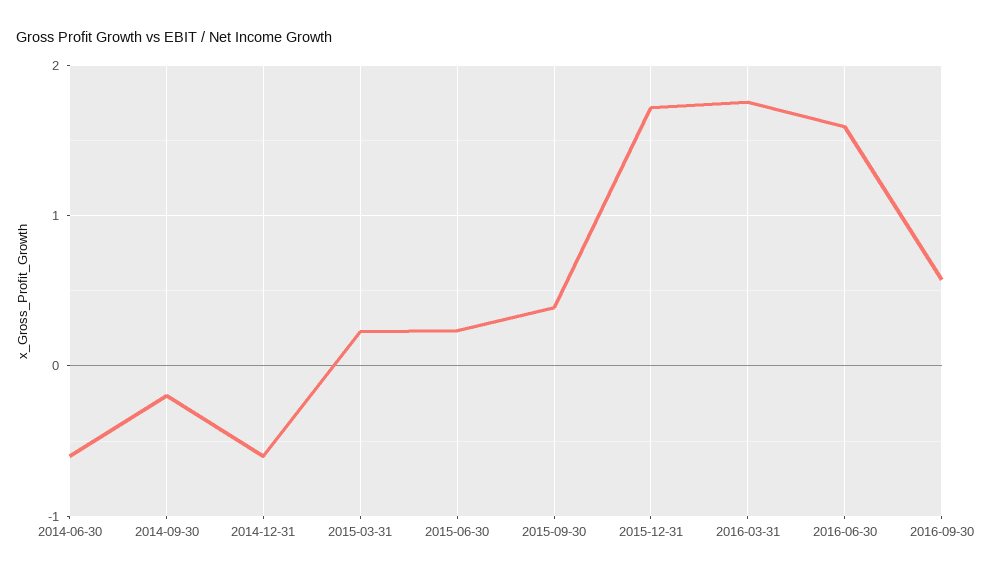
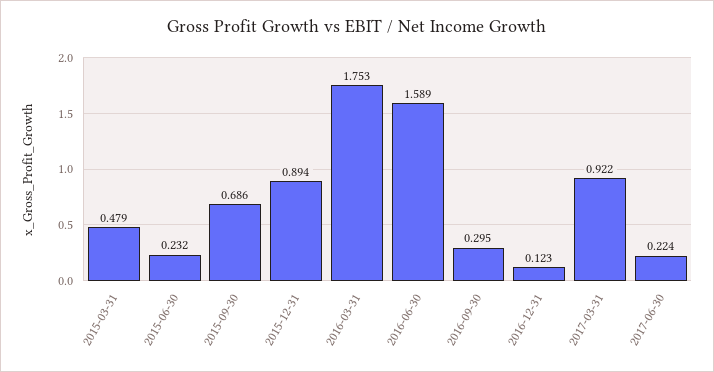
2014-06-30: -0.6 -> none
2014-09-30: -0.2 -> none
2014-12-31: -0.6 -> none
2015-03-31: 0.2 -> 0.479
2015-09-30: 0.4 -> 0.686
2015-12-31: 1.7 -> 0.894
2016-09-30: 0.6 -> 0.295
2016-12-31: none -> 0.123
2017-03-31: none -> 0.922
2017-06-30: none -> 0.224

